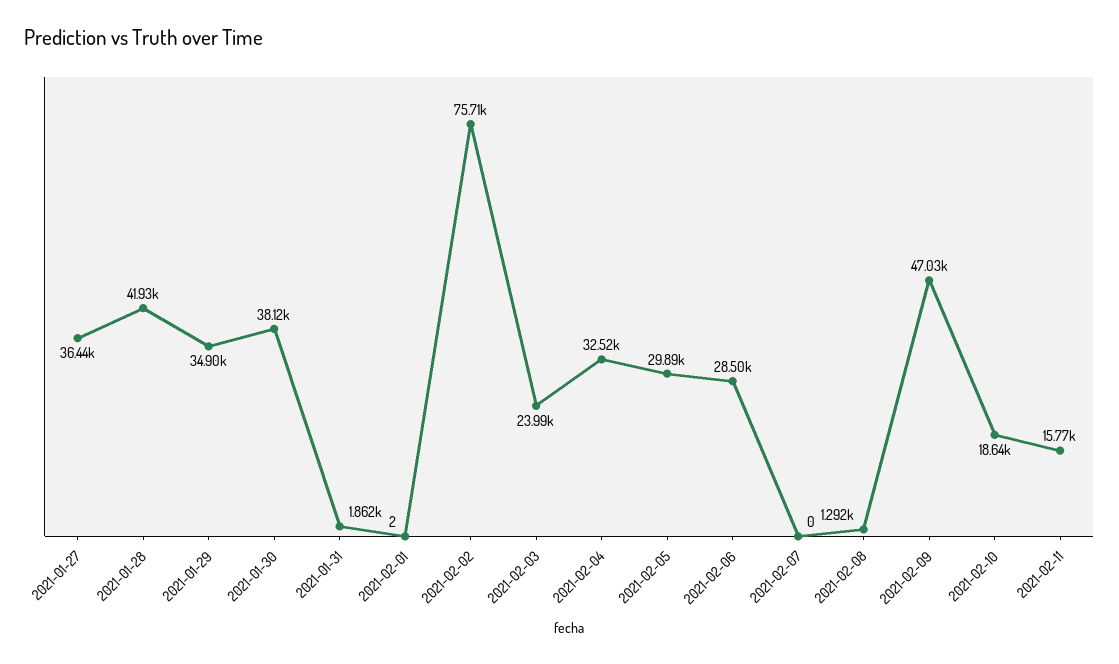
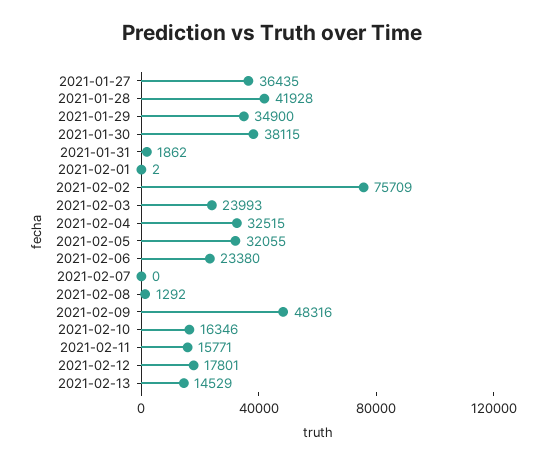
2021-02-05: 29890 -> 32055
2021-02-06: 28500 -> 23380
2021-02-09: 47030 -> 48316
2021-02-10: 18640 -> 16346
2021-02-12: none -> 17801
2021-02-13: none -> 14529

